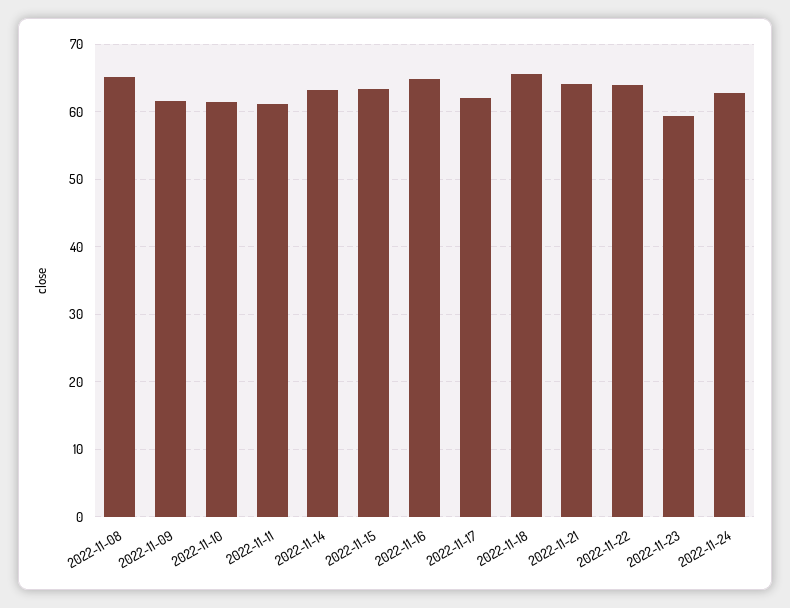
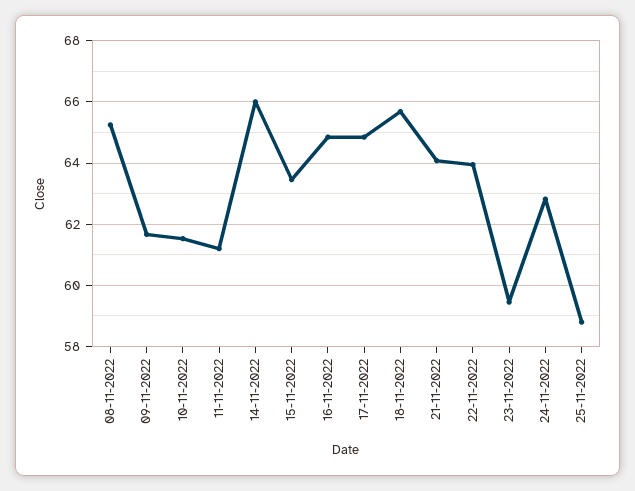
2022-11-14: 63 -> 66
2022-11-17: 62 -> 64.8
25-11-2022: none -> 58.8

